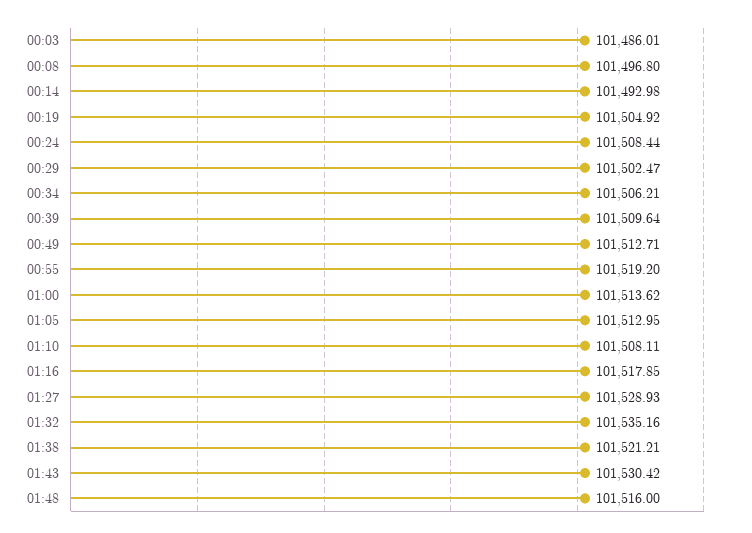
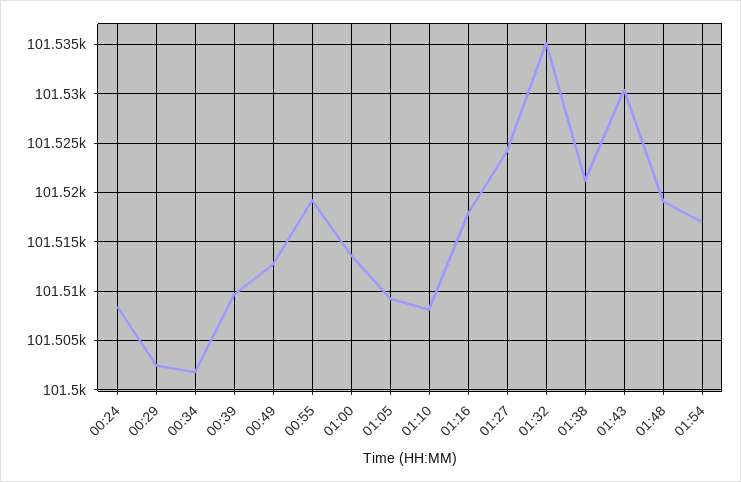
00:03: 101486.01 -> none
00:08: 101496.8 -> none
00:14: 101492.98 -> none
00:19: 101504.92 -> none
00:34: 101506.21 -> 101502
01:05: 101512.95 -> 101509
01:27: 101528.93 -> 101524
01:48: 101516 -> 101519
01:54: none -> 101517

